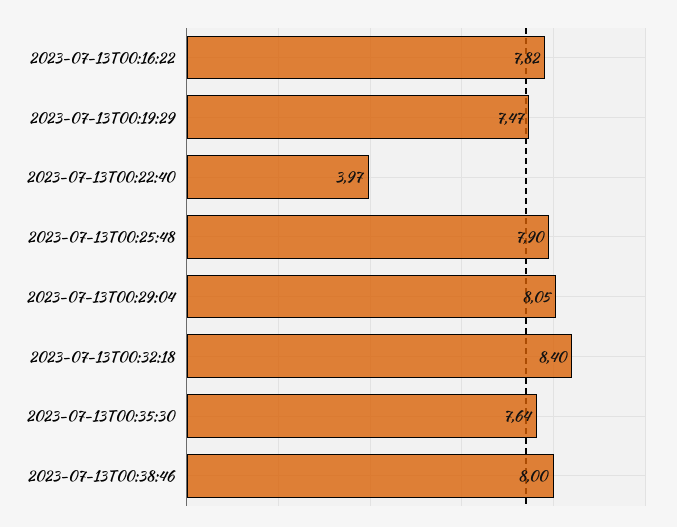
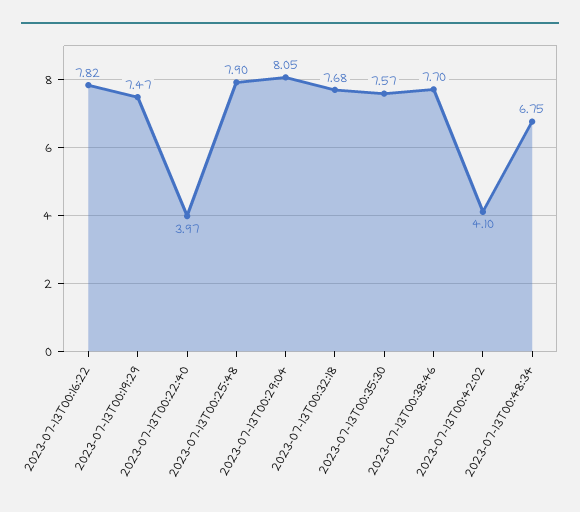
2023-07-13T00:32:18: 8.4 -> 7.68
2023-07-13T00:35:30: 7.64 -> 7.57
2023-07-13T00:38:46: 8 -> 7.7
2023-07-13T00:42:02: none -> 4.1
2023-07-13T00:48:34: none -> 6.75

